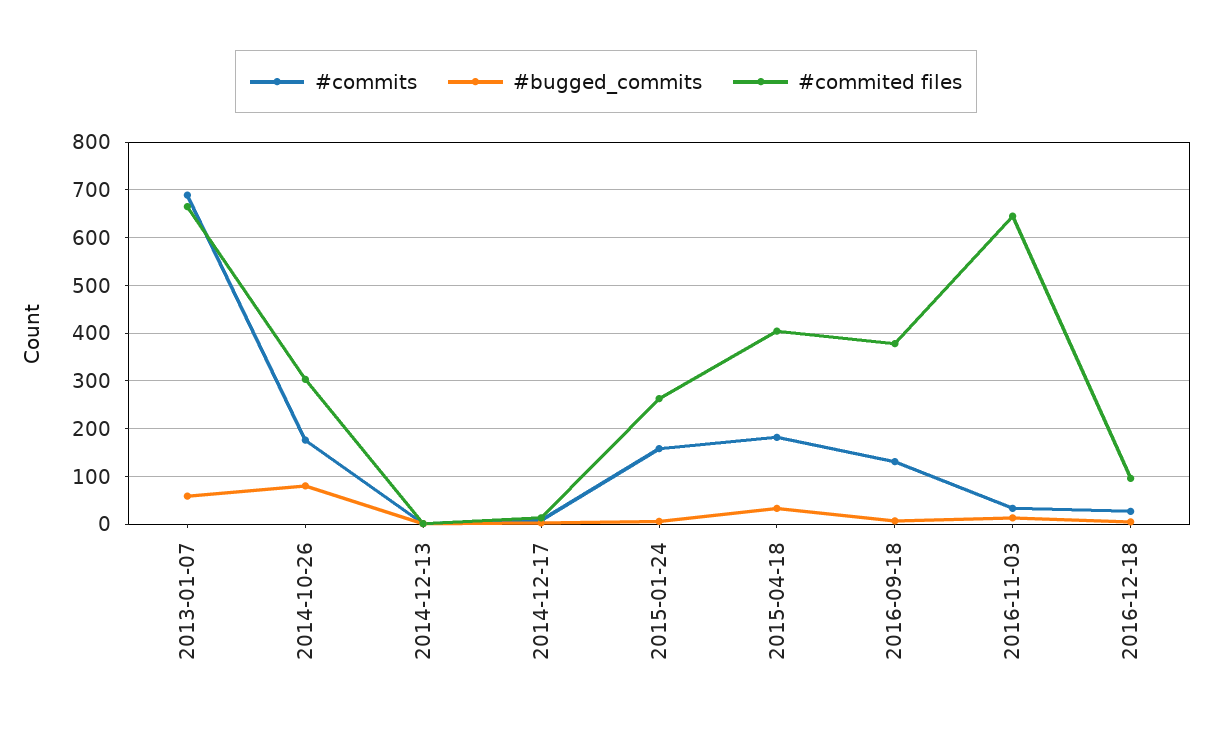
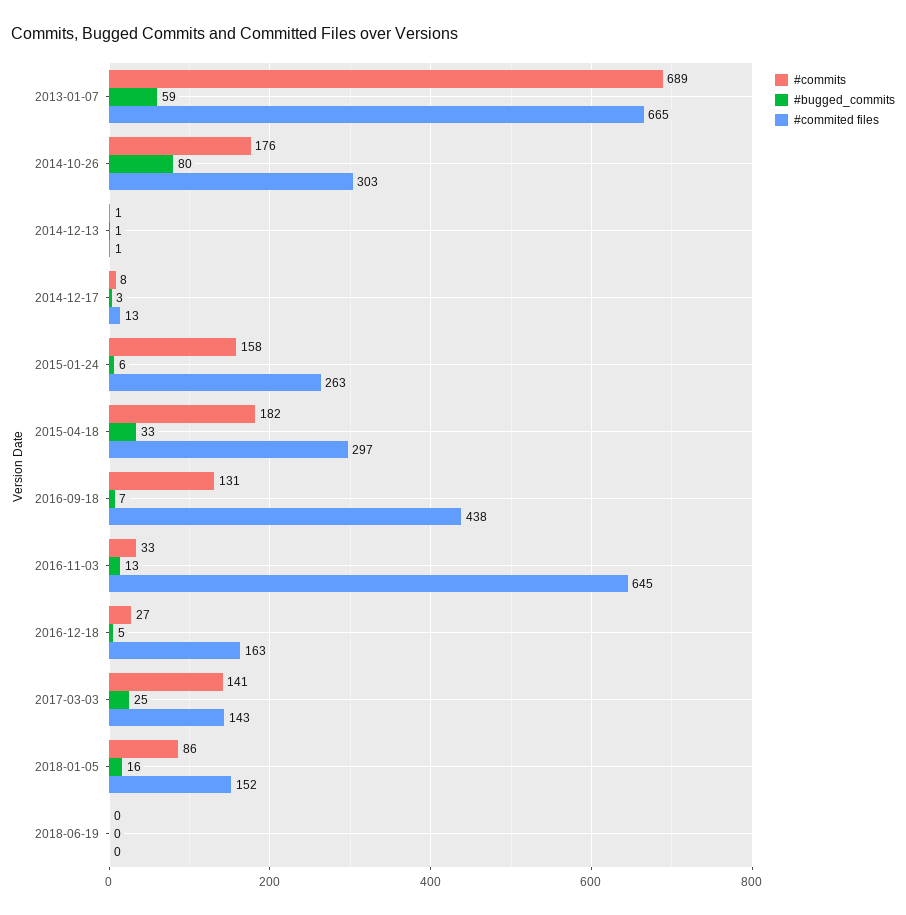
#commited files, 2015-04-18: 400 -> 297
#commited files, 2016-09-18: 380 -> 438
#commited files, 2016-12-18: 100 -> 163
#commits, 2017-03-03: none -> 141
#bugged_commits, 2017-03-03: none -> 25
#commited files, 2017-03-03: none -> 143
#commits, 2018-01-05: none -> 86
#bugged_commits, 2018-01-05: none -> 16
#commited files, 2018-01-05: none -> 152
#commits, 2018-06-19: none -> 0
#bugged_commits, 2018-06-19: none -> 0
#commited files, 2018-06-19: none -> 0

